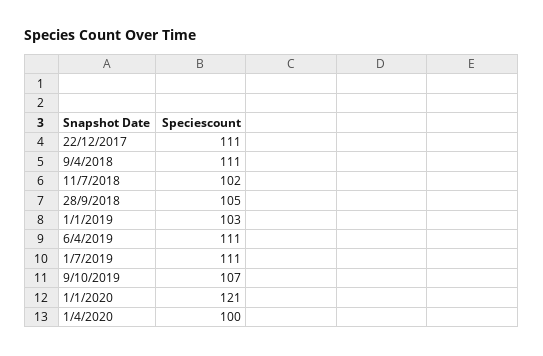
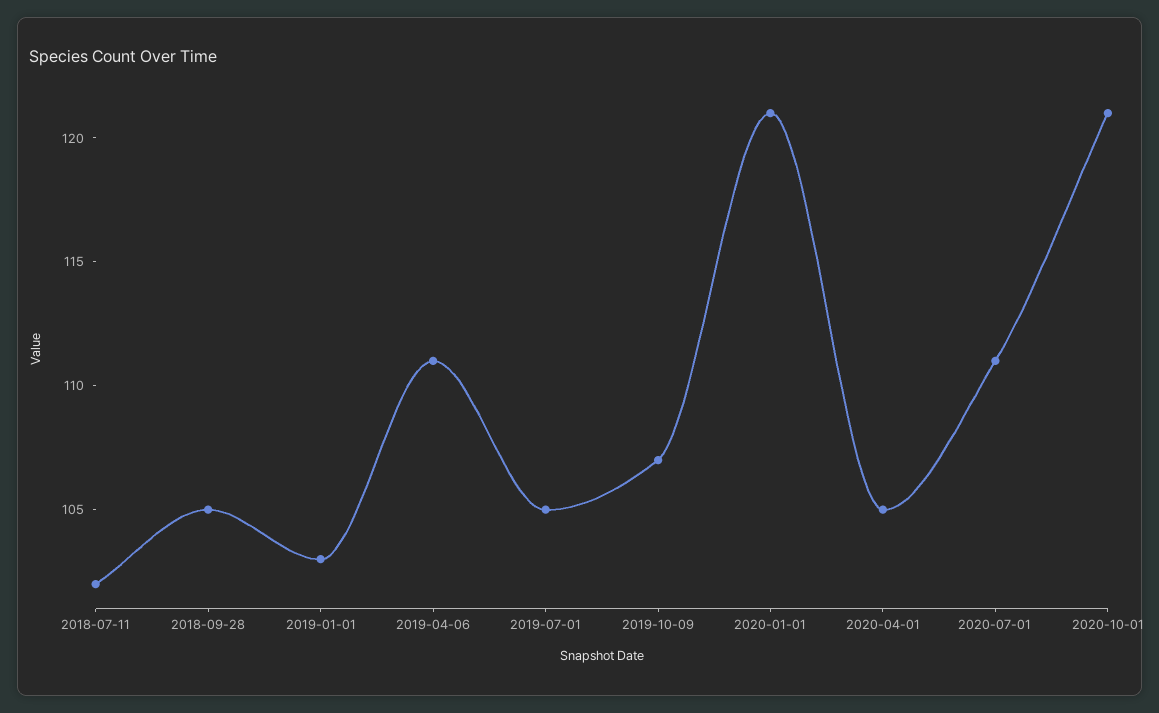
22/12/2017: 111 -> none
9/4/2018: 111 -> none
1/7/2019: 111 -> 105
1/4/2020: 100 -> 105
2020-07-01: none -> 111
2020-10-01: none -> 121

